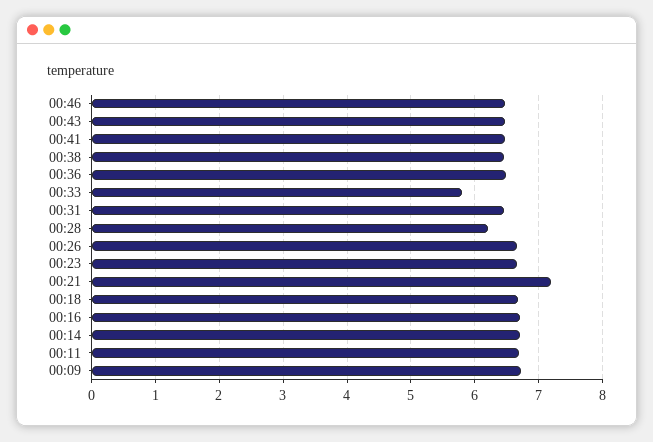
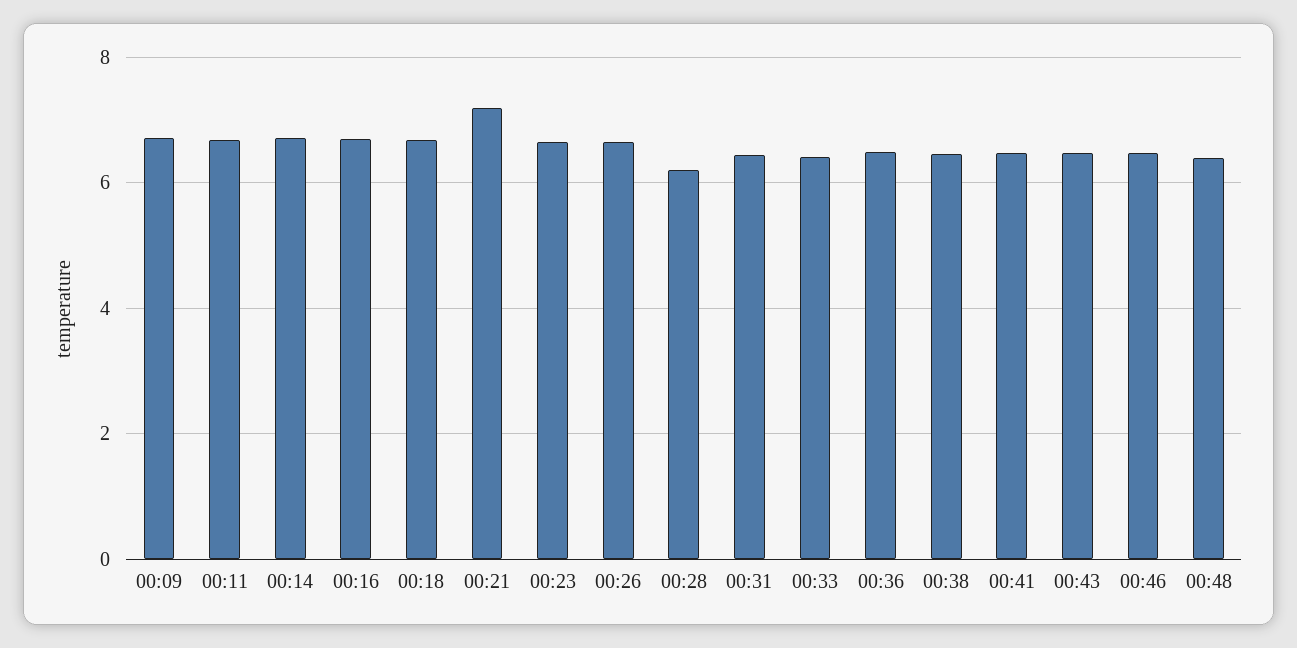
00:33: 5.8 -> 6.4
00:48: none -> 6.4

